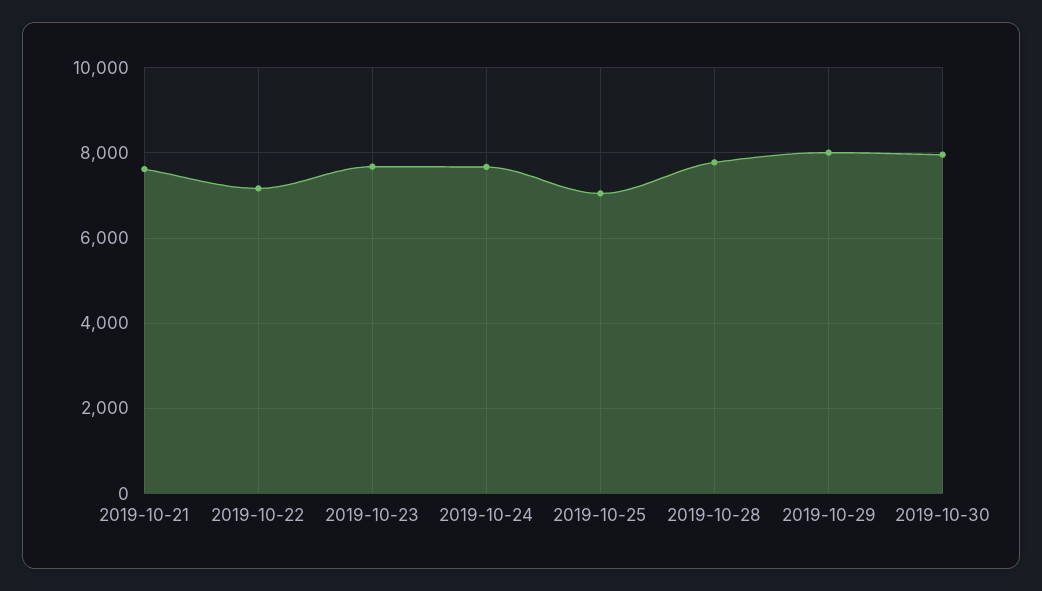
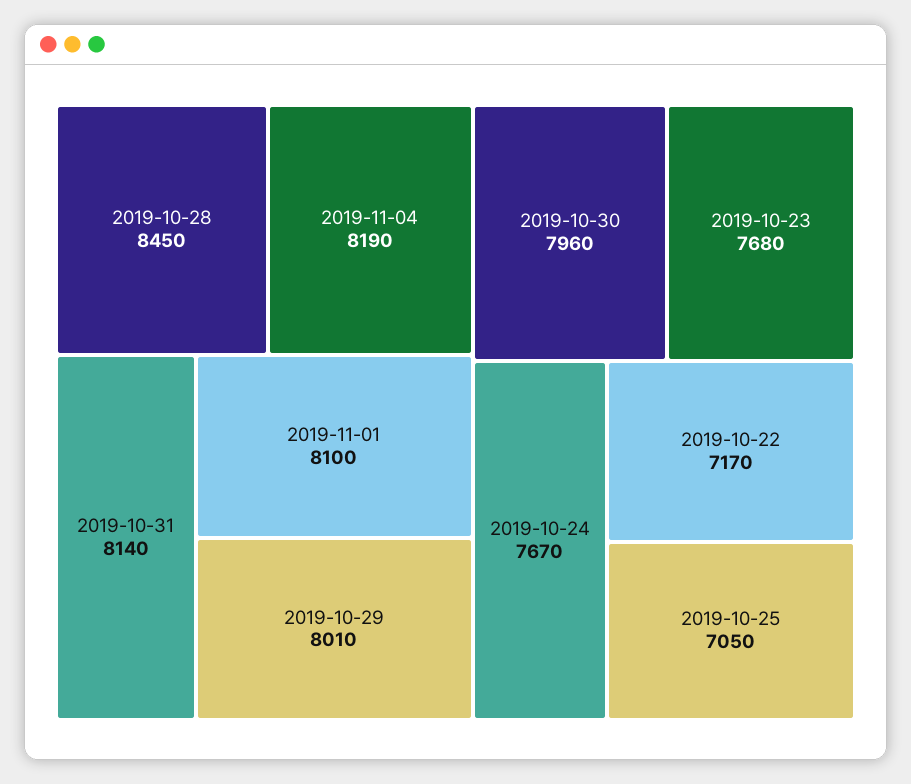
2019-10-21: 7600 -> none
2019-10-28: 7800 -> 8450
2019-11-04: none -> 8190
2019-10-31: none -> 8140
2019-11-01: none -> 8100

